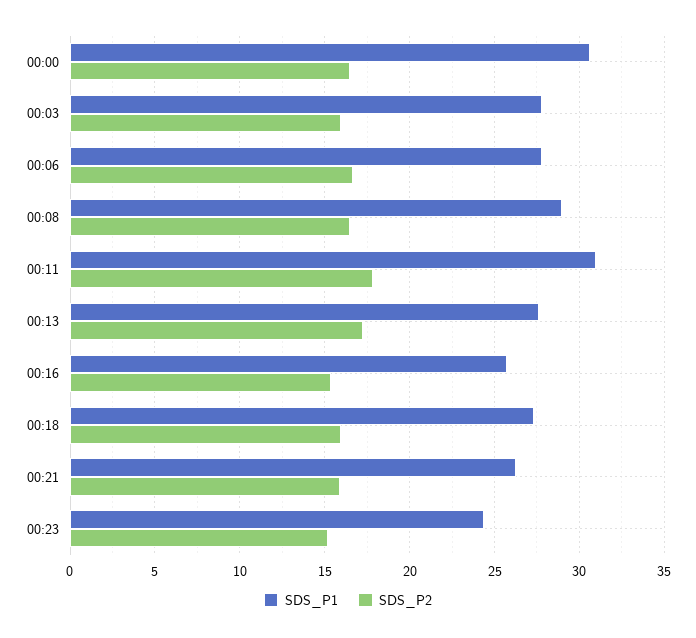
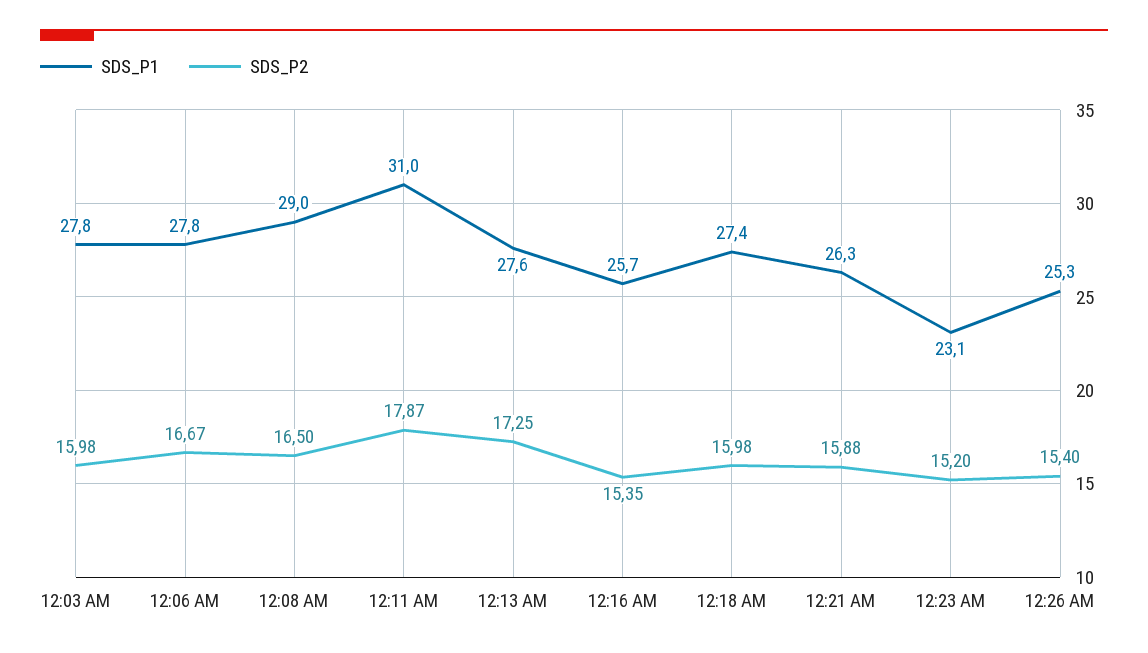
SDS_P1, 00:00: 30.5 -> none
SDS_P2, 00:00: 16.5 -> none
SDS_P1, 00:23: 24.5 -> 23.1
SDS_P1, 12:26 AM: none -> 25.3
SDS_P2, 12:26 AM: none -> 15.4

